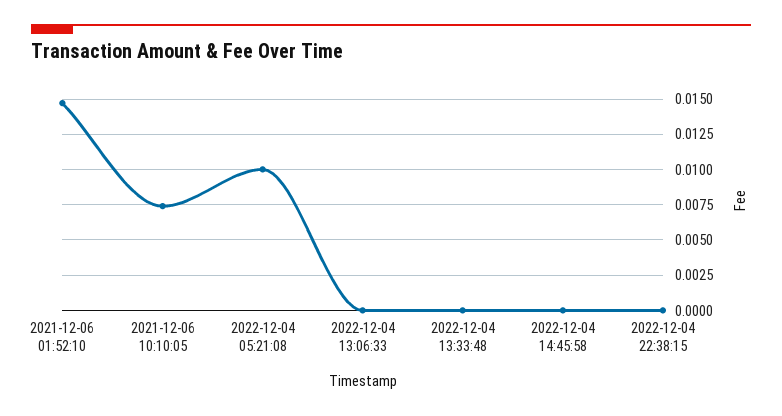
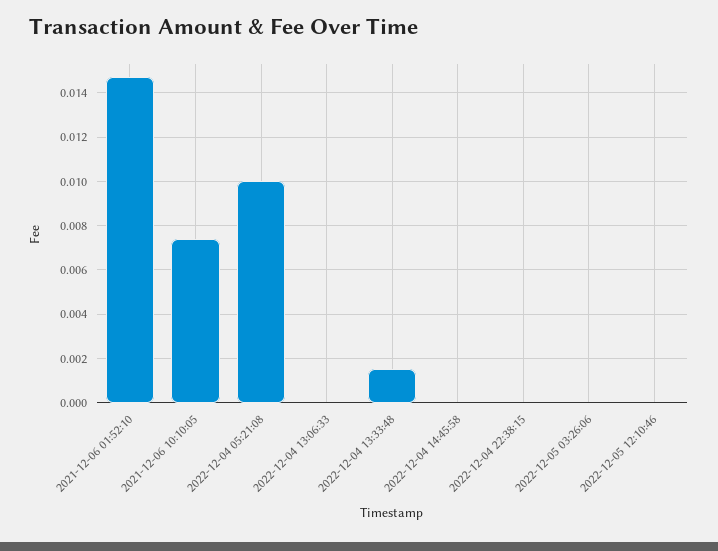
2022-12-04 13:33:48: 0 -> 0.0015
2022-12-05 03:26:06: none -> 0
2022-12-05 12:10:46: none -> 0

